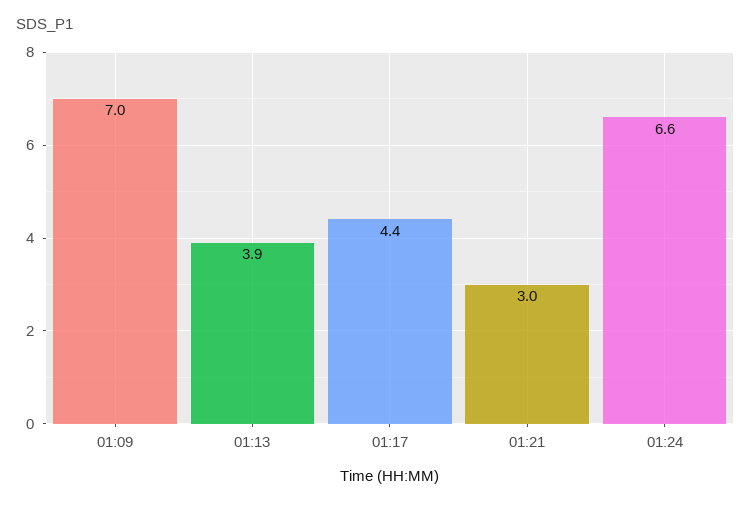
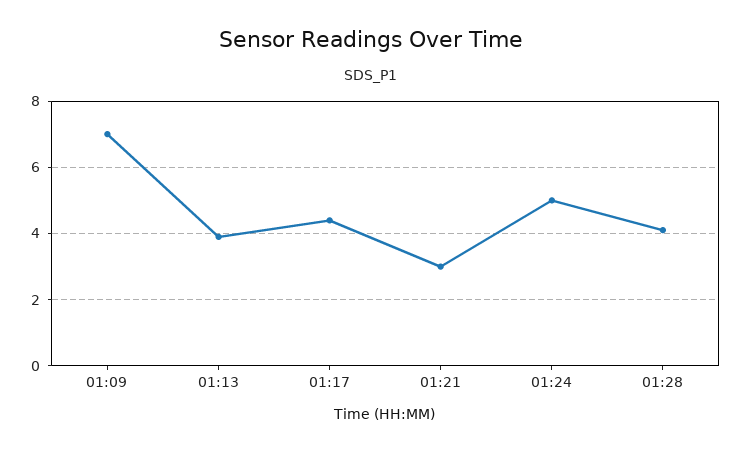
01:24: 6.6 -> 5
01:28: none -> 4

